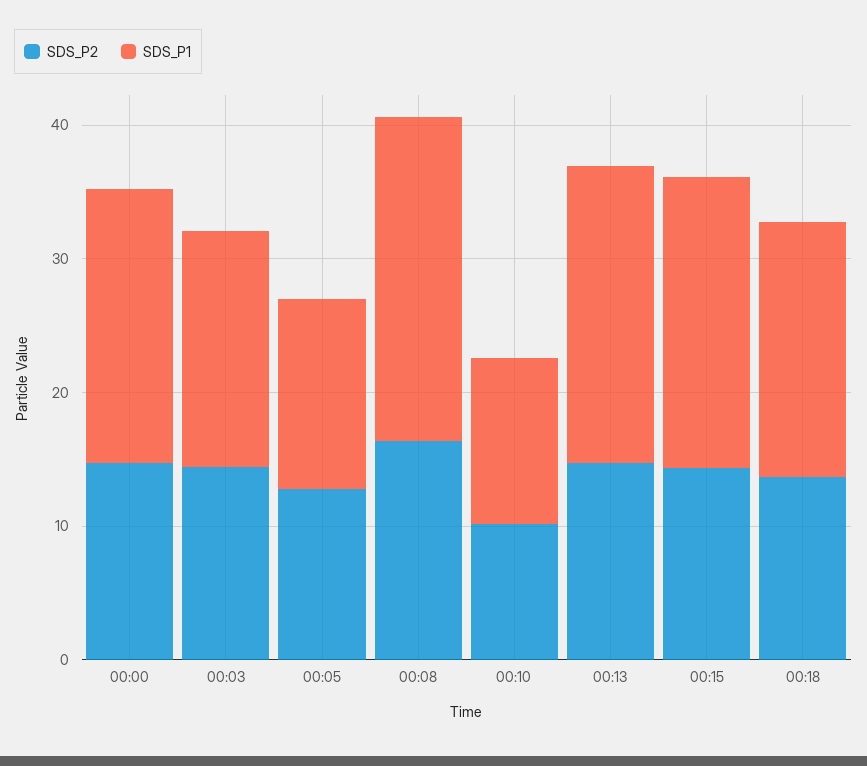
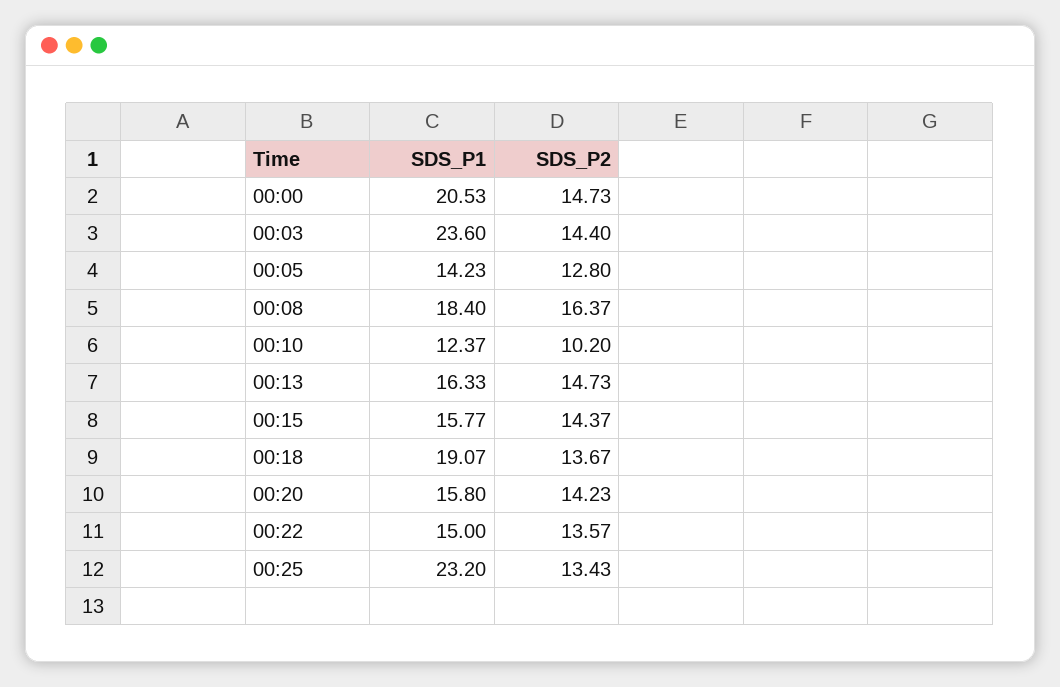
SDS_P1, 00:03: 18 -> 23.6
SDS_P1, 00:08: 24 -> 18.4
SDS_P1, 00:13: 22 -> 16.33
SDS_P1, 00:15: 22 -> 15.77
SDS_P1, 00:20: none -> 15.8
SDS_P2, 00:20: none -> 14.23
SDS_P1, 00:22: none -> 15
SDS_P2, 00:22: none -> 13.57
SDS_P1, 00:25: none -> 23.2
SDS_P2, 00:25: none -> 13.43

